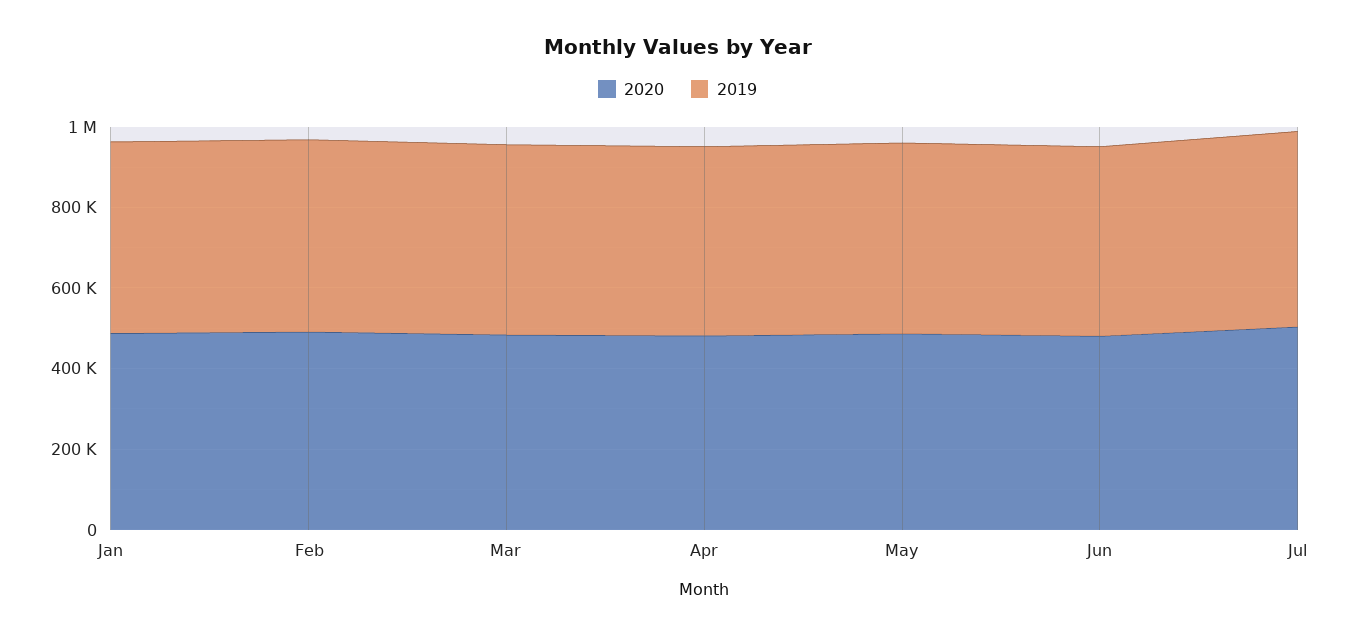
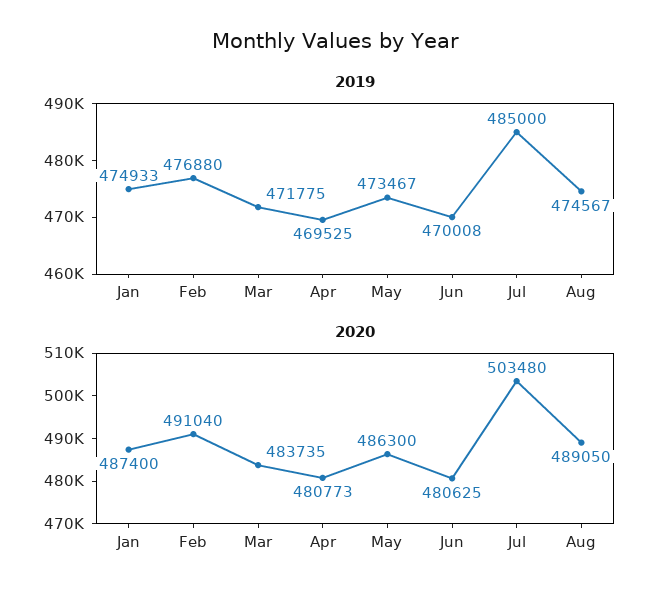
2019, Aug: none -> 474567
2020, Aug: none -> 489050

